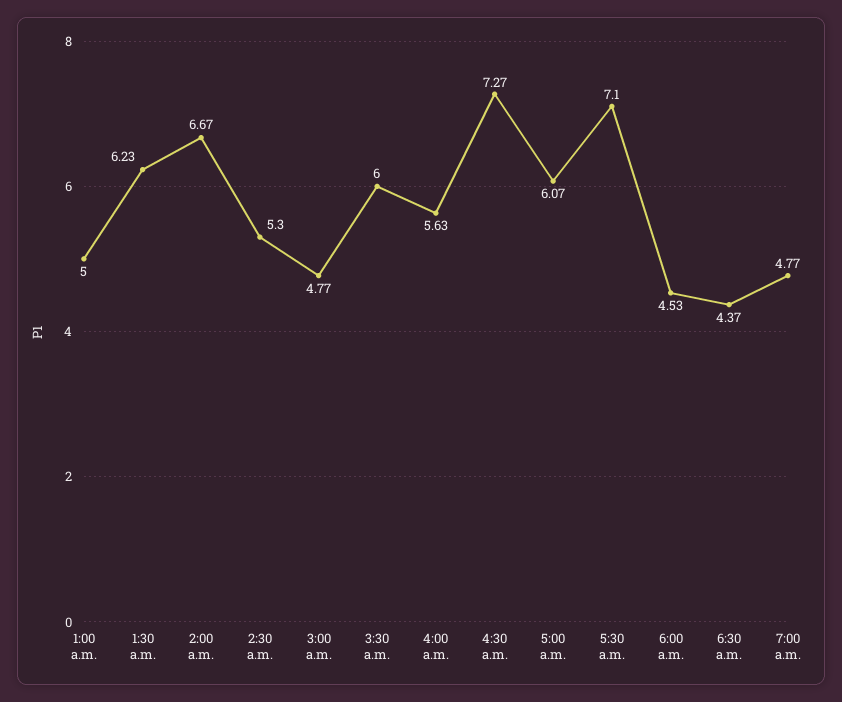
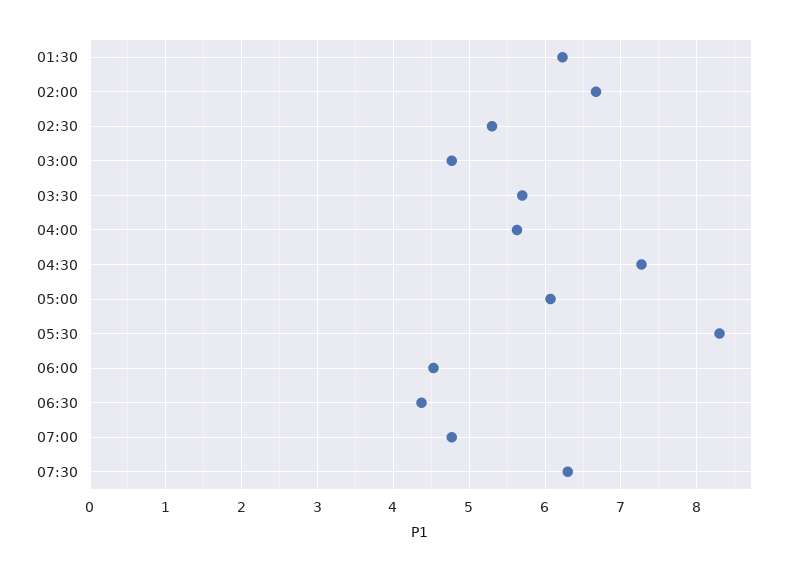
1:00 a.m.: 5 -> none
3:30 a.m.: 6 -> 5.7
5:30 a.m.: 7.1 -> 8.3
07:30: none -> 6.3

